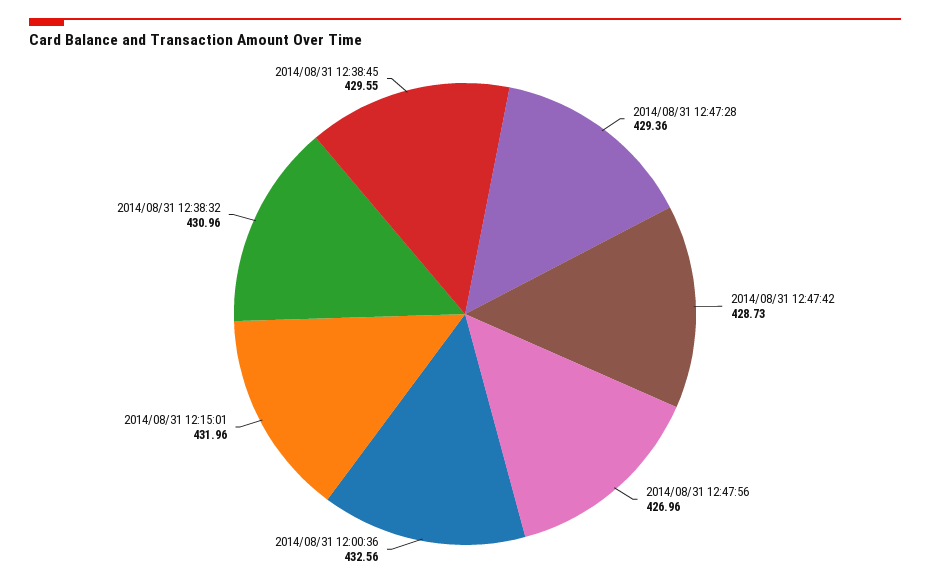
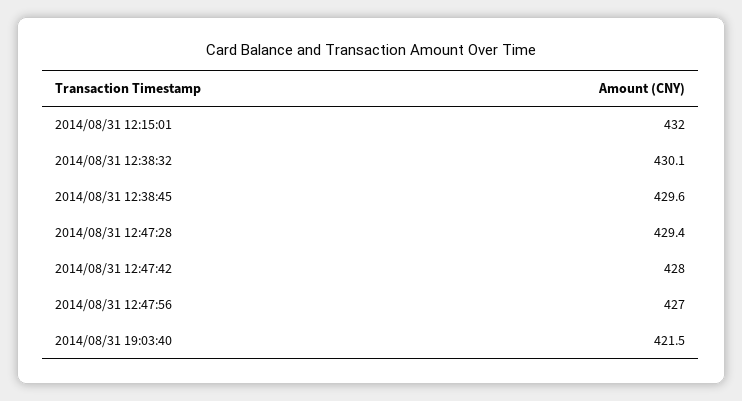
2014/08/31 12:47:42: 428.73 -> 428
2014/08/31 12:00:36: 432.56 -> none
2014/08/31 12:38:32: 430.96 -> 430.1
2014/08/31 19:03:40: none -> 421.5

